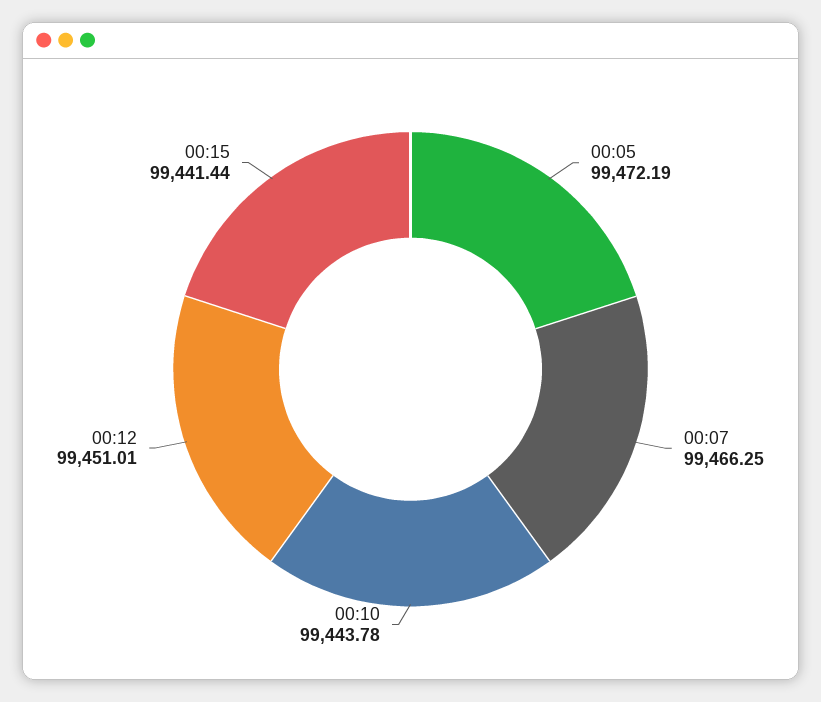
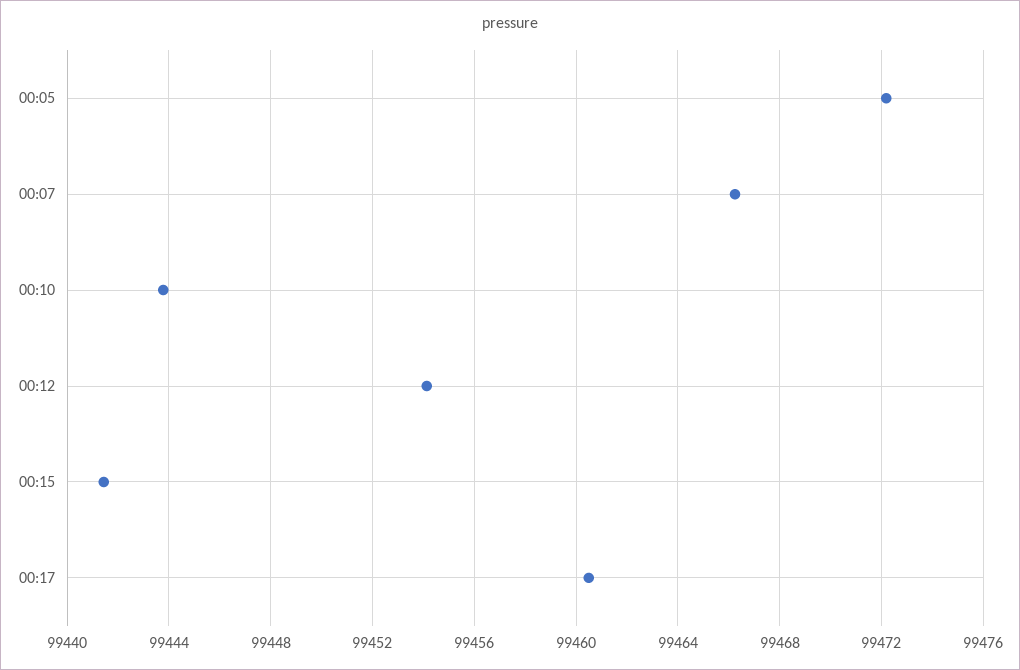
00:12: 99451.01 -> 99454
00:17: none -> 99460.5

